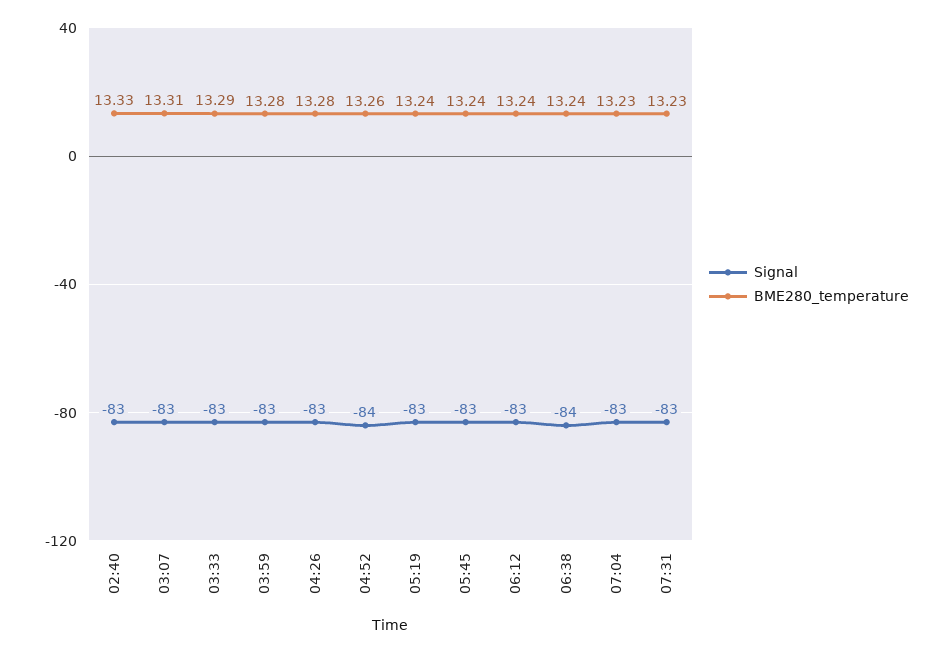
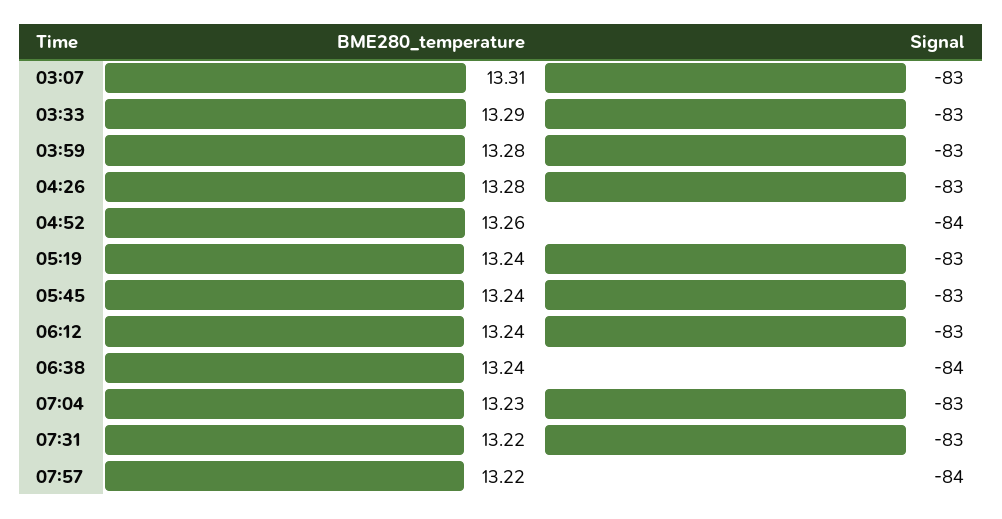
Signal, 02:40: -83 -> none
BME280_temperature, 02:40: 13.33 -> none
BME280_temperature, 07:31: 13.23 -> 13.22
BME280_temperature, 07:57: none -> 13.22
Signal, 07:57: none -> -84

